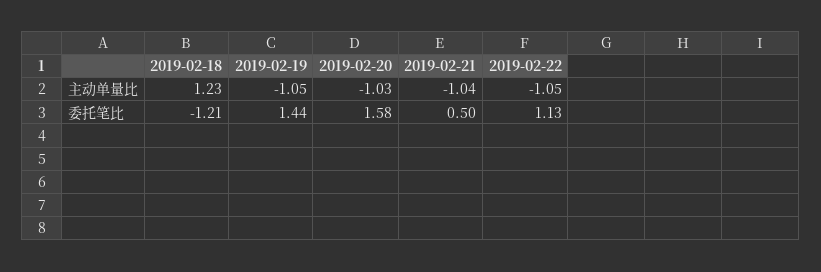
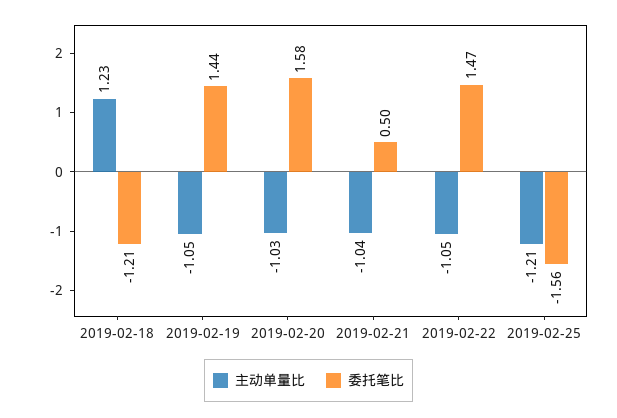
委托笔比, 2019-02-22: 1.13 -> 1.47
主动单量比, 2019-02-25: none -> -1.21
委托笔比, 2019-02-25: none -> -1.56

